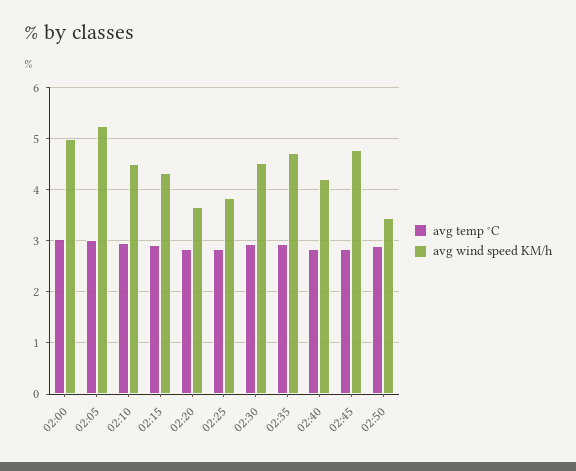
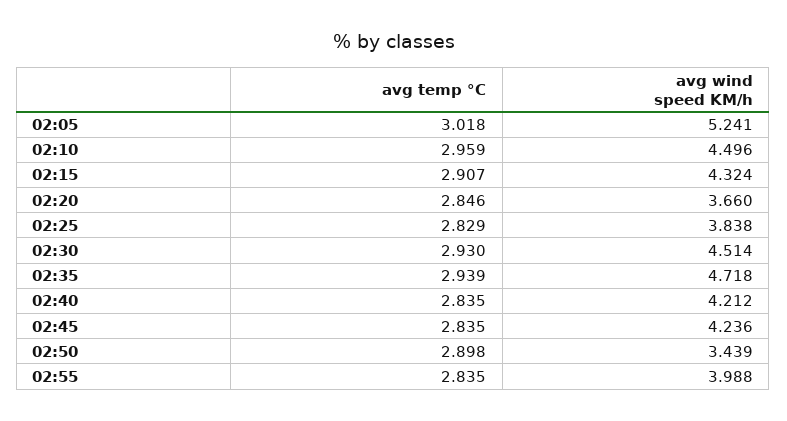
avg temp °C, 02:00: 3 -> none
avg wind speed KM/h, 02:00: 5 -> none
avg wind speed KM/h, 02:45: 4.8 -> 4.236
avg temp °C, 02:55: none -> 2.835
avg wind speed KM/h, 02:55: none -> 3.988

